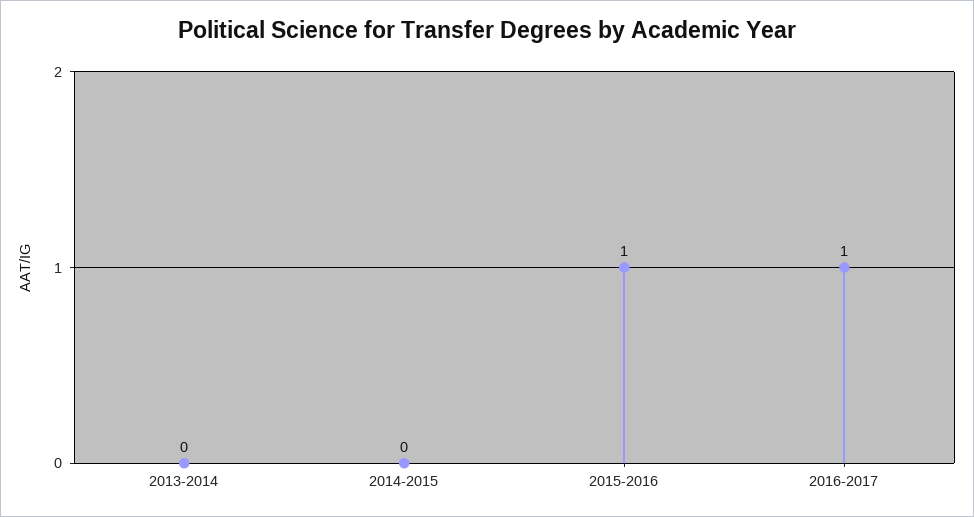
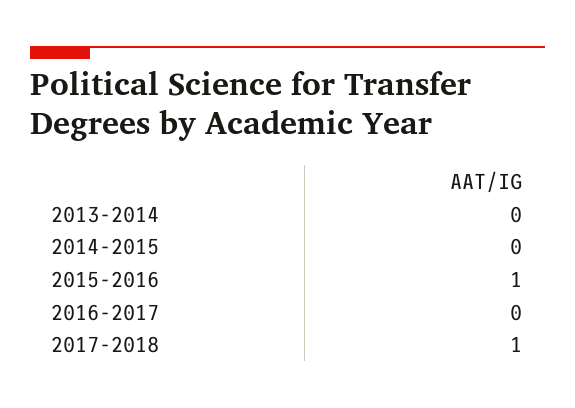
2016-2017: 1 -> 0
2017-2018: none -> 1

